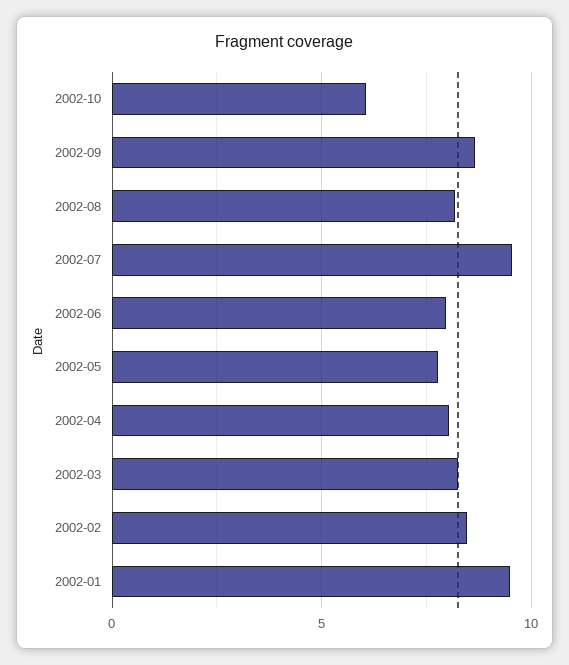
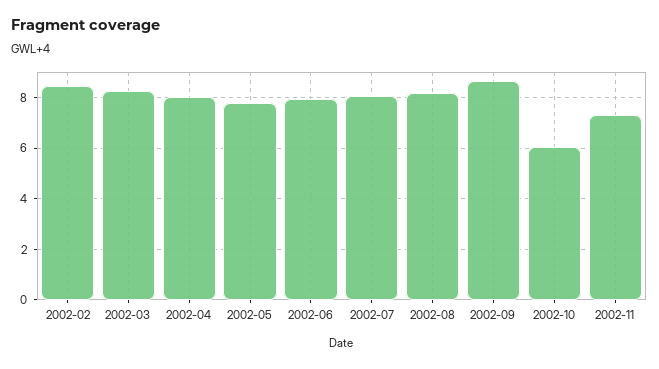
2002-07: 9.5 -> 8
2002-01: 9.5 -> none
2002-11: none -> 7.25

